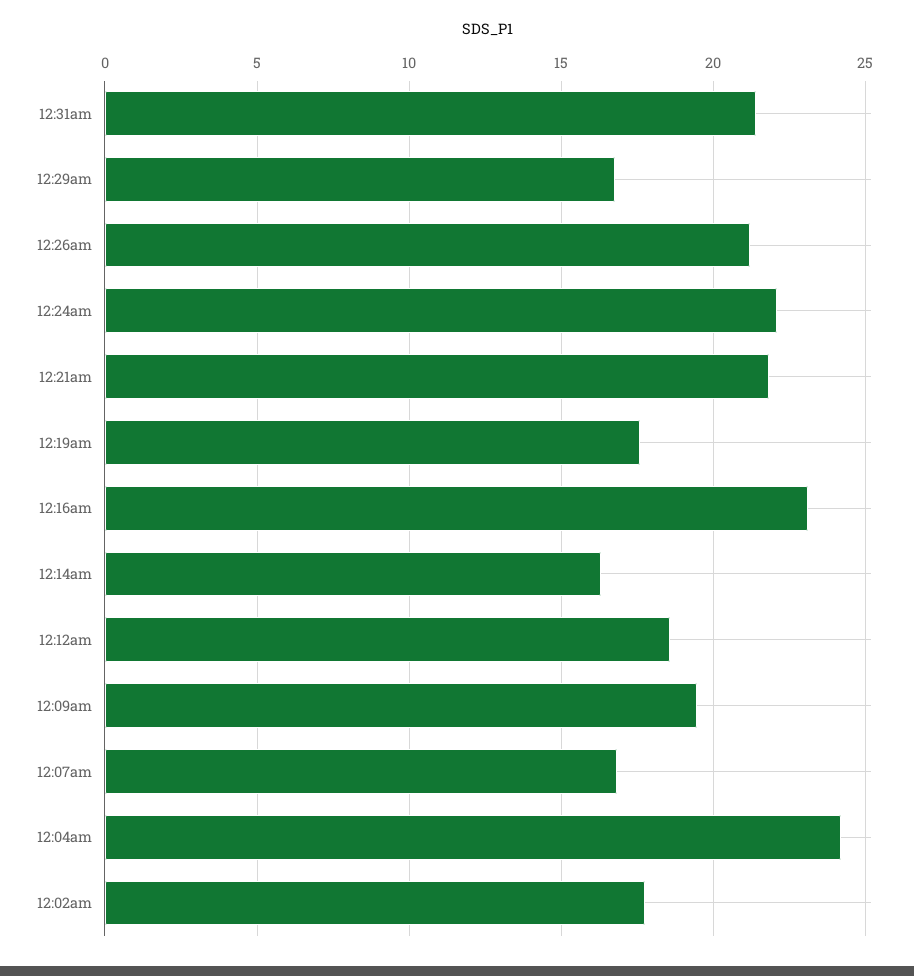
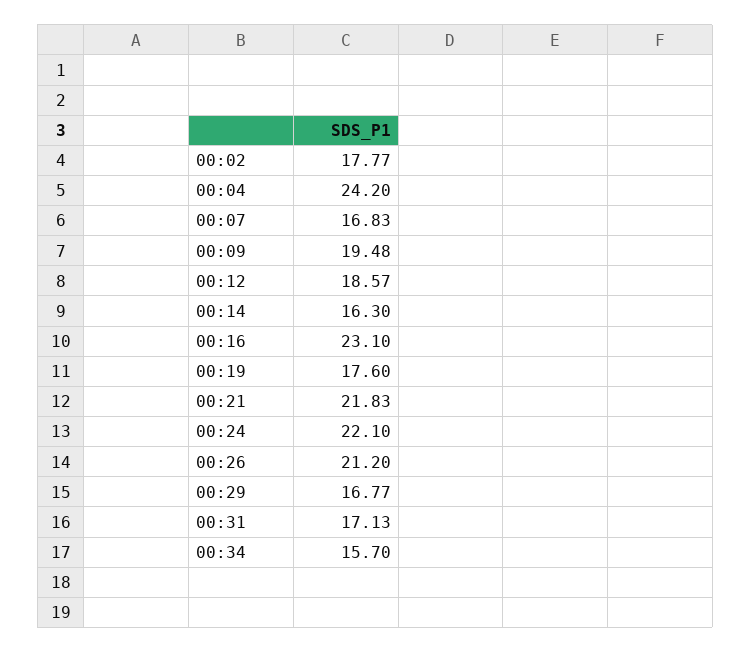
12:31am: 21.5 -> 17.13
00:34: none -> 15.7

